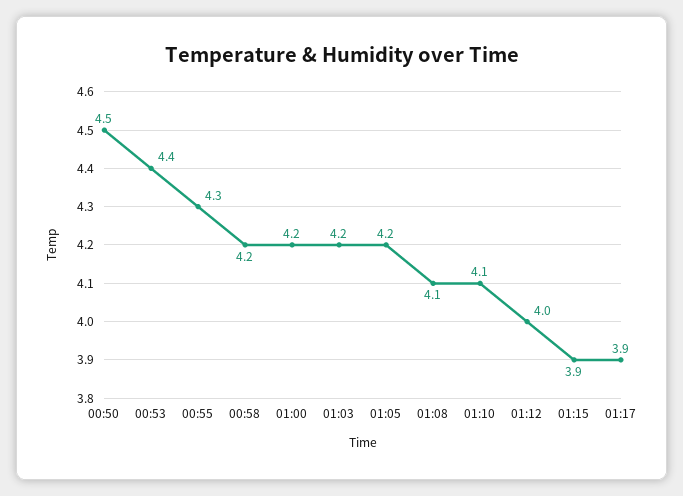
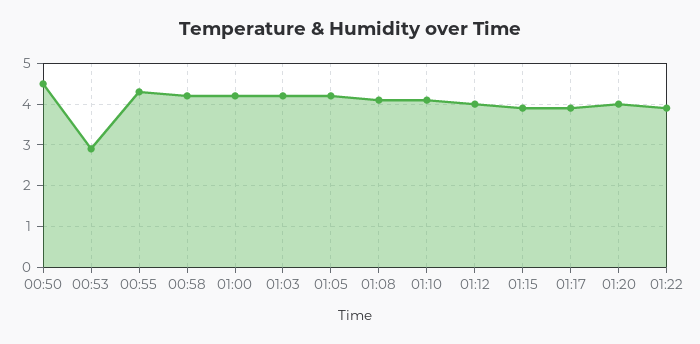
00:53: 4.4 -> 3
01:20: none -> 4
01:22: none -> 4

